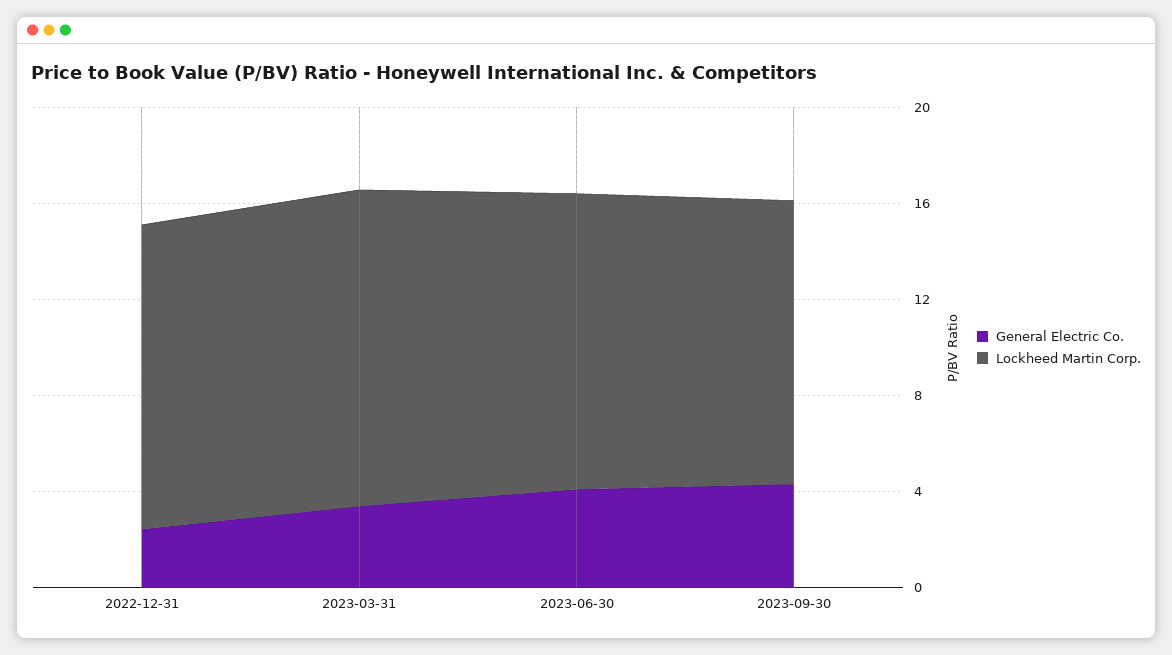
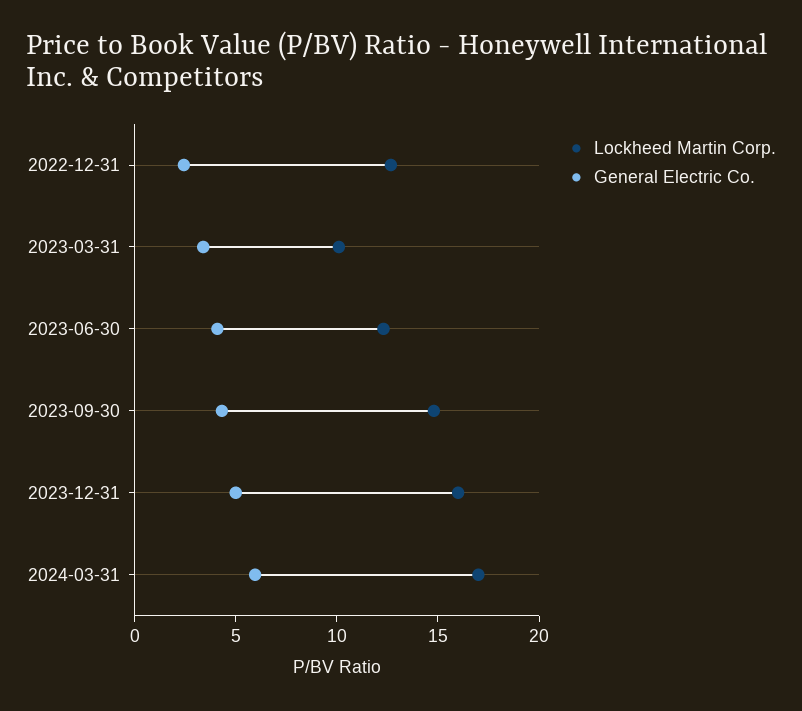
Lockheed Martin Corp., 2023-03-31: 13 -> 10
Lockheed Martin Corp., 2023-09-30: 12 -> 15
Lockheed Martin Corp., 2023-12-31: none -> 16
General Electric Co., 2023-12-31: none -> 5
Lockheed Martin Corp., 2024-03-31: none -> 17
General Electric Co., 2024-03-31: none -> 6

